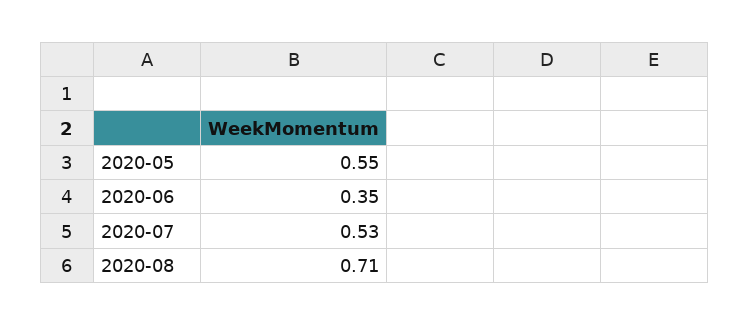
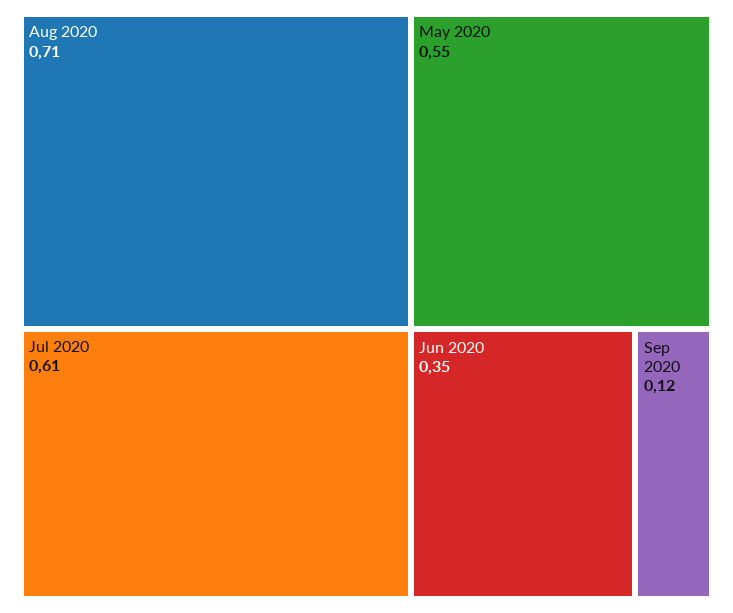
2020-07: 0.53 -> 0.61
Sep 2020: none -> 0.12

